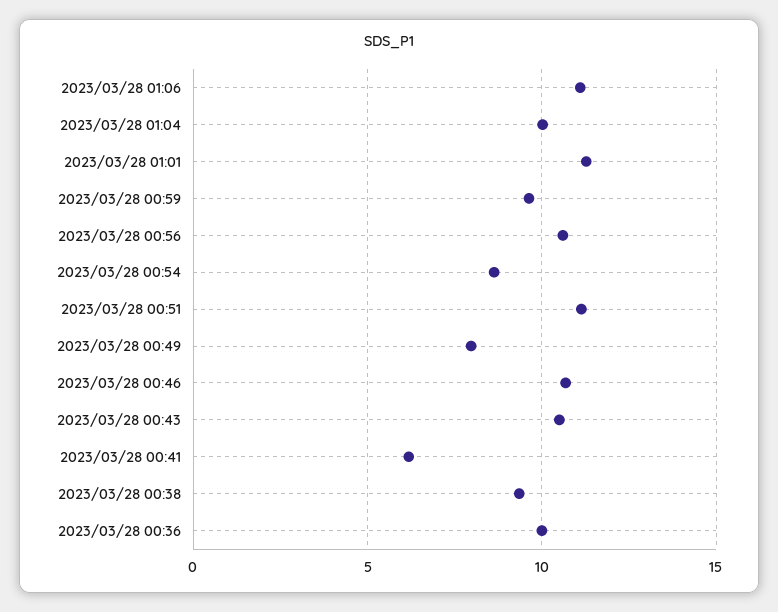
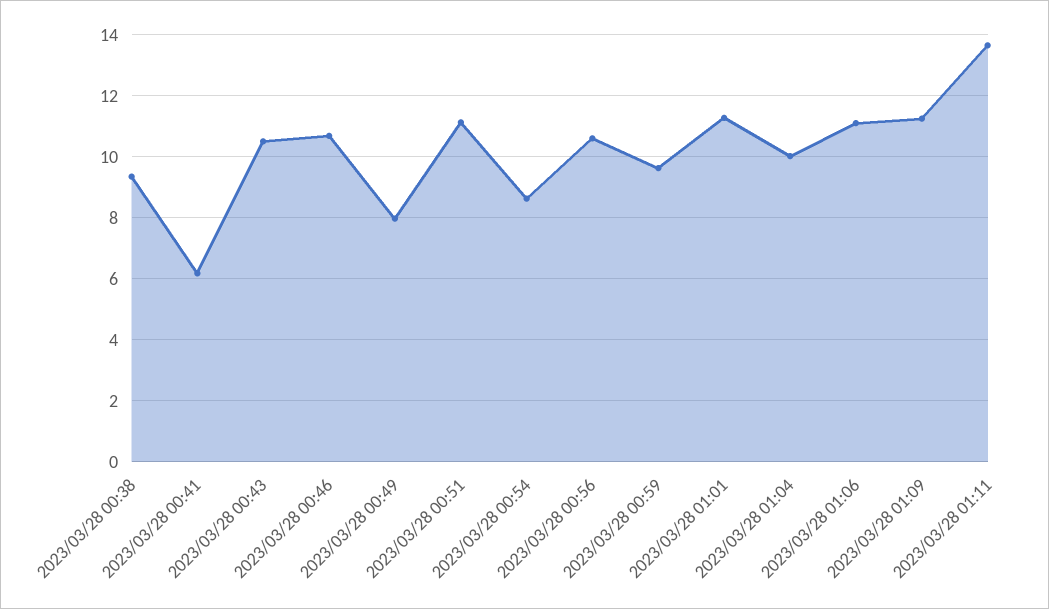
2023/03/28 00:36: 10 -> none
2023/03/28 01:09: none -> 11.2
2023/03/28 01:11: none -> 13.6

